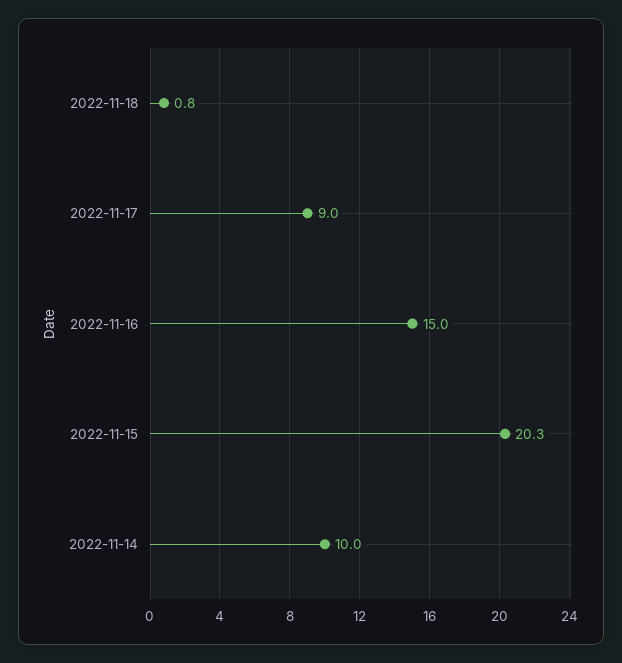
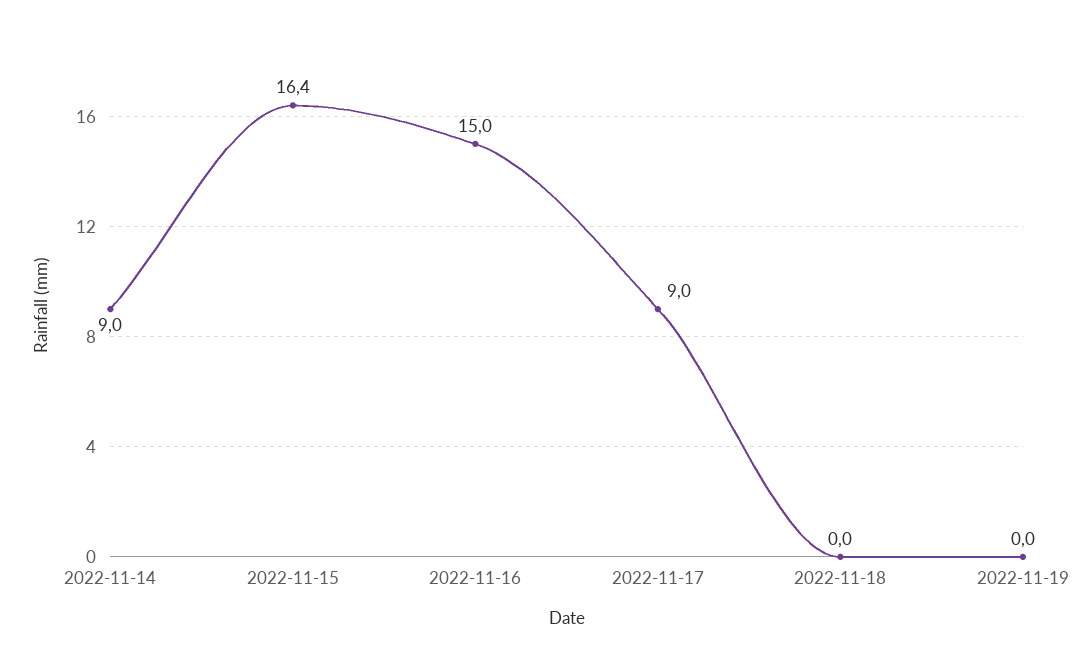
2022-11-18: 0.8 -> 0
2022-11-15: 20.3 -> 16.4
2022-11-14: 10 -> 9
2022-11-19: none -> 0

